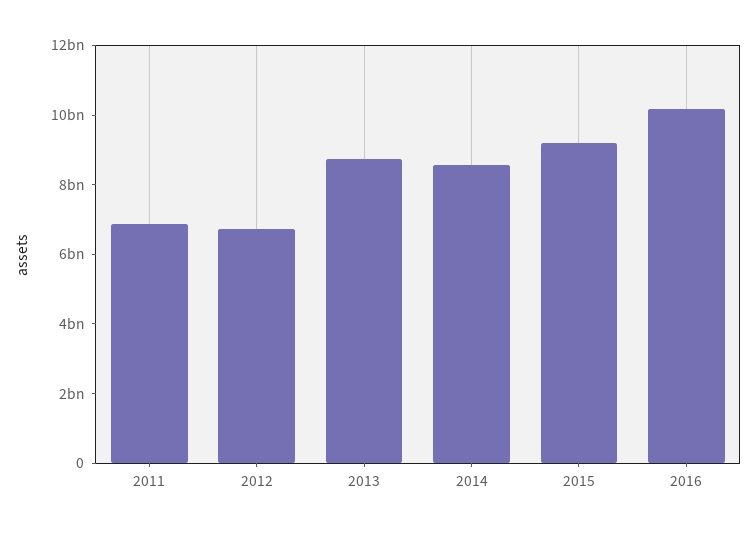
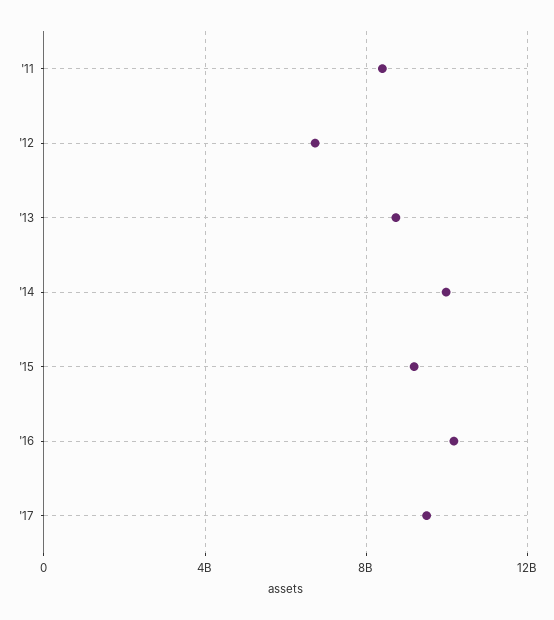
2011: 7000000000 -> 8500000000
2014: 8500000000 -> 10000000000
'17: none -> 9500000000

